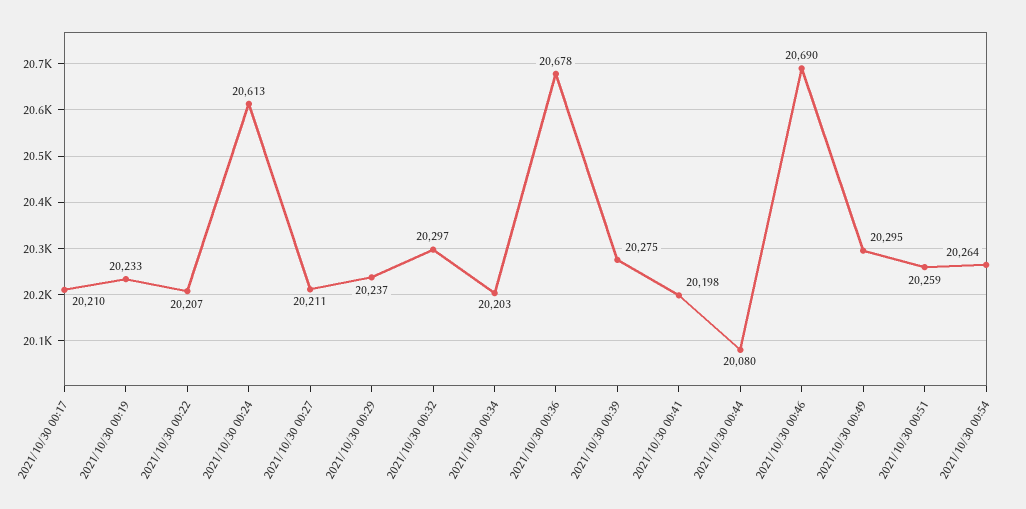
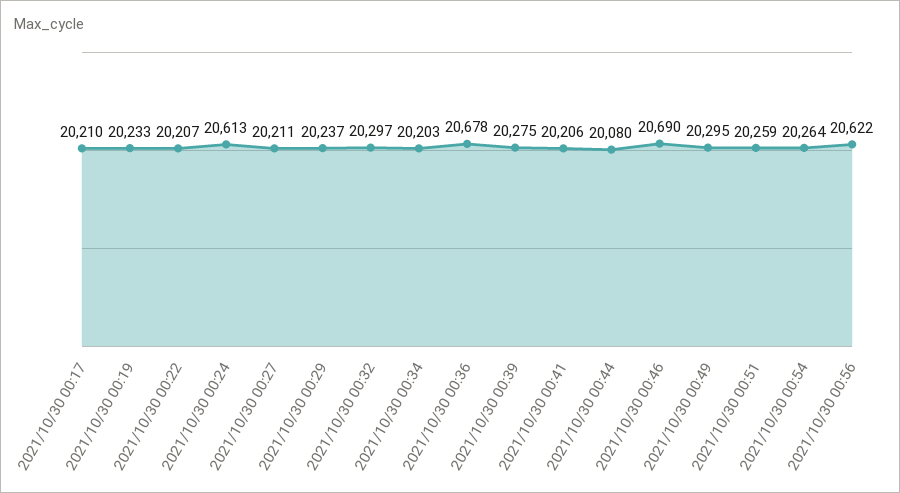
2021/10/30 00:41: 20198 -> 20206
2021/10/30 00:56: none -> 20622

